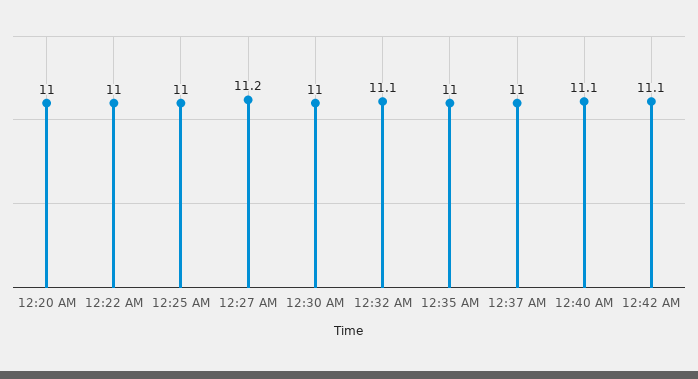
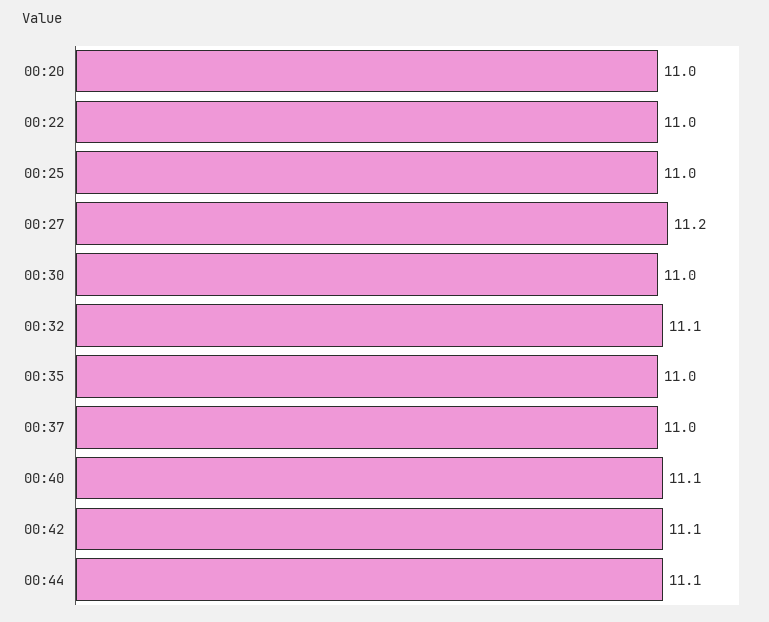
00:44: none -> 11.1

